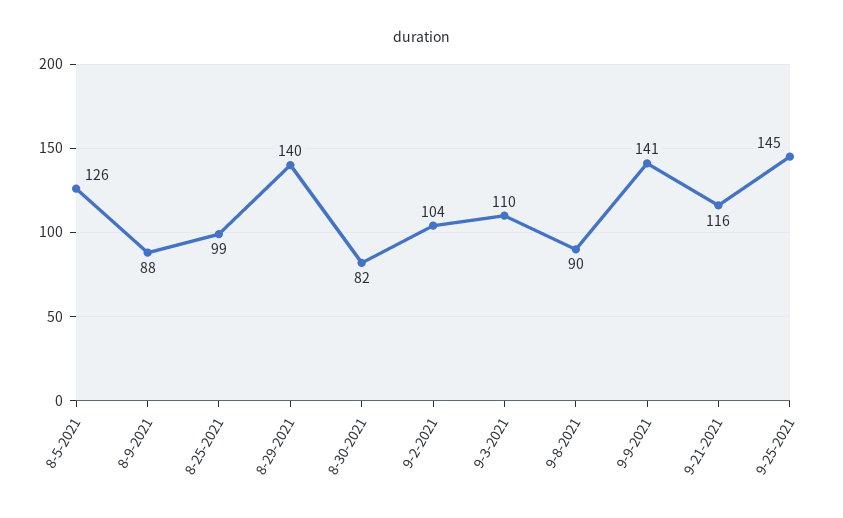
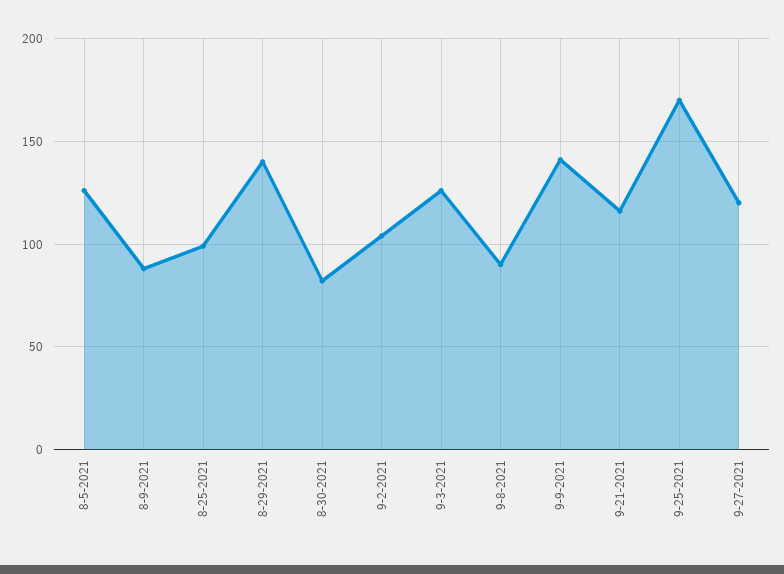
9-3-2021: 110 -> 125
9-25-2021: 145 -> 170
9-27-2021: none -> 120

